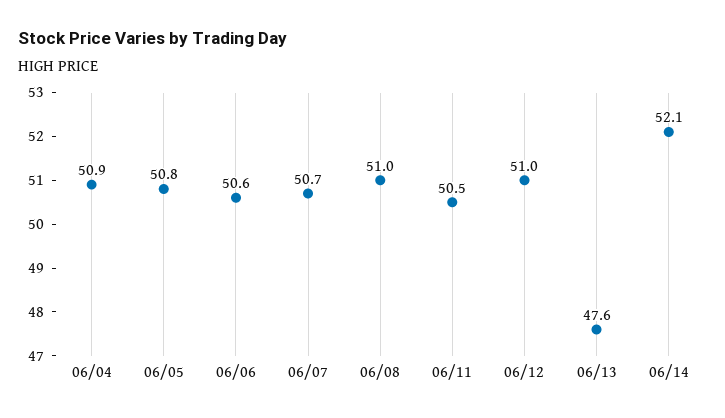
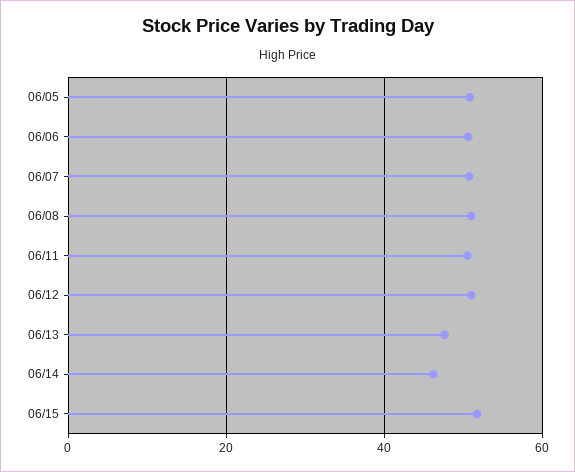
06/04: 50.9 -> none
06/14: 52.1 -> 46
06/15: none -> 52

